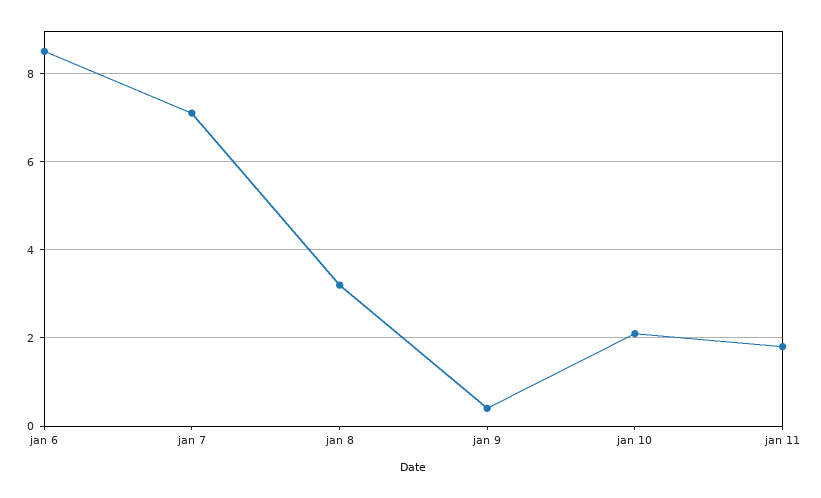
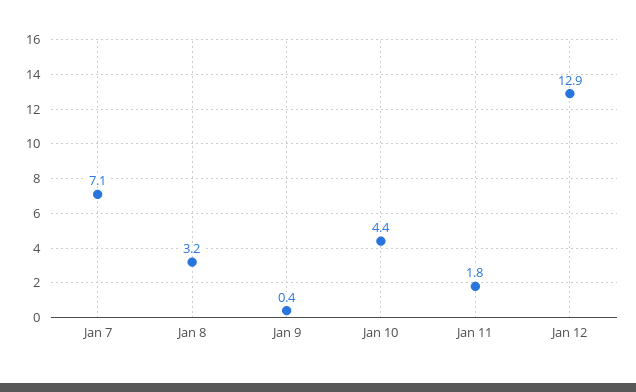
jan 6: 8.5 -> none
jan 10: 2 -> 4.4
Jan 12: none -> 12.9

